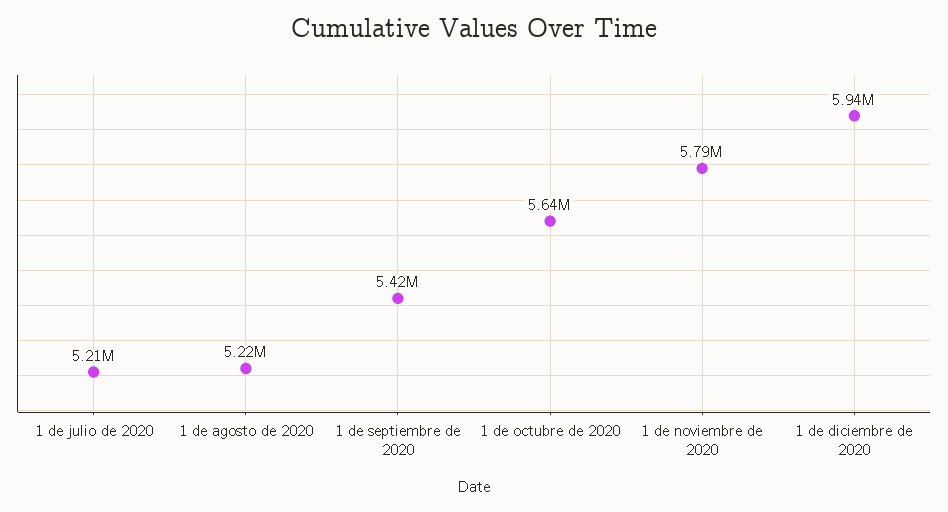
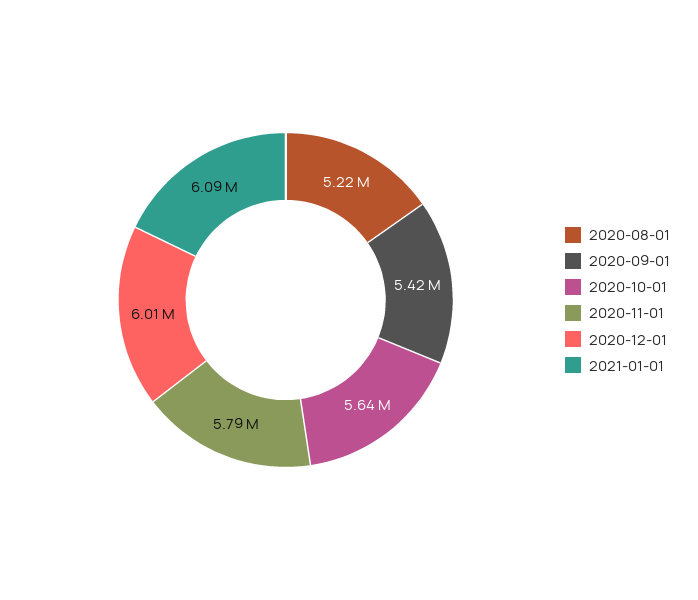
1 de julio de 2020: 5210000 -> none
1 de diciembre de 2020: 5940000 -> 6010000
2021-01-01: none -> 6090000

